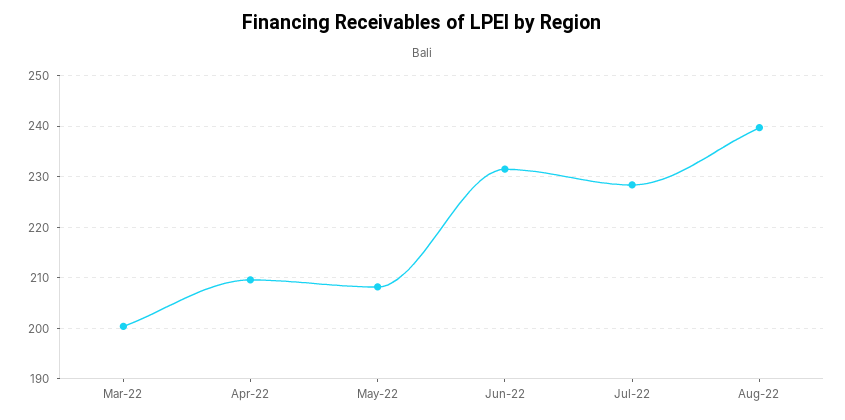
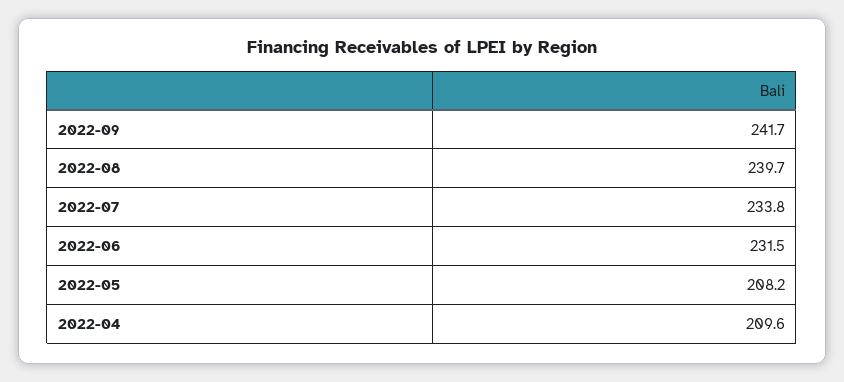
Mar-22: 200 -> none
Jul-22: 228 -> 233.8
2022-09: none -> 241.7

